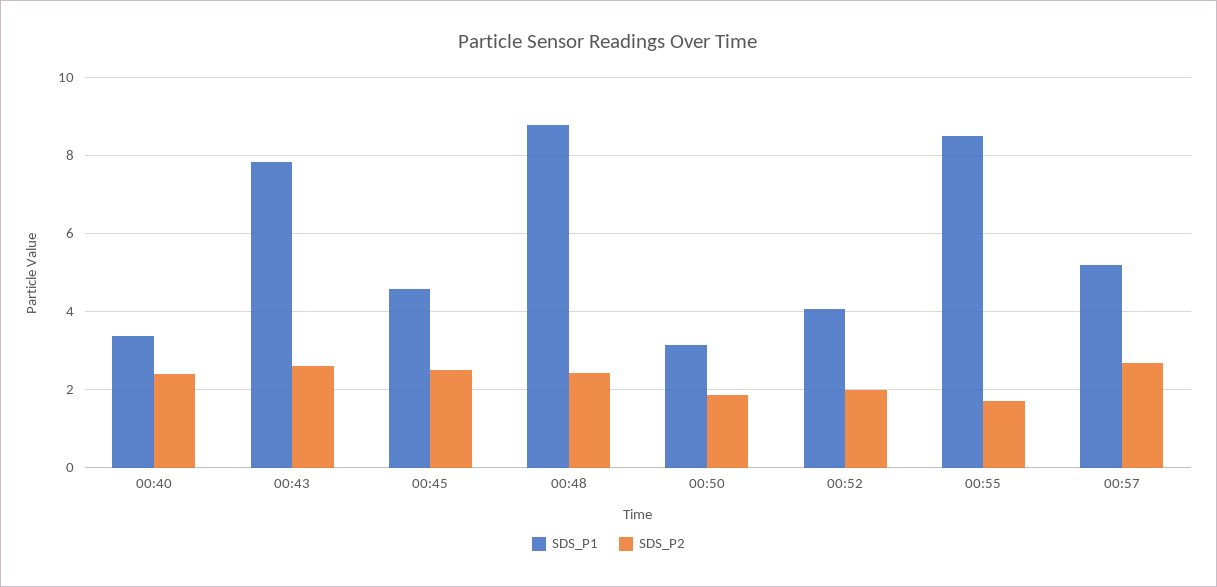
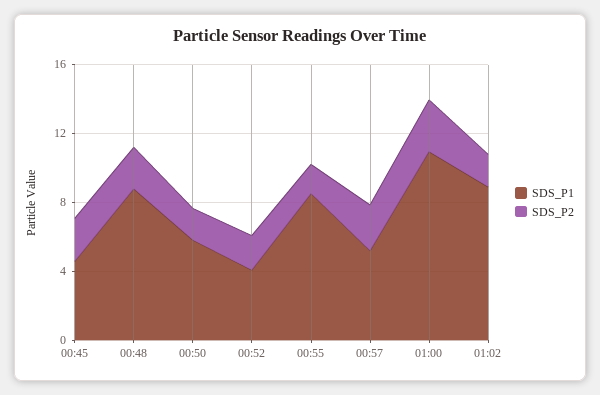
SDS_P1, 00:40: 3.4 -> none
SDS_P2, 00:40: 2.4 -> none
SDS_P1, 00:43: 7.8 -> none
SDS_P2, 00:43: 2.6 -> none
SDS_P1, 00:50: 3.2 -> 6
SDS_P1, 01:00: none -> 11
SDS_P2, 01:00: none -> 3
SDS_P1, 01:02: none -> 9
SDS_P2, 01:02: none -> 2

